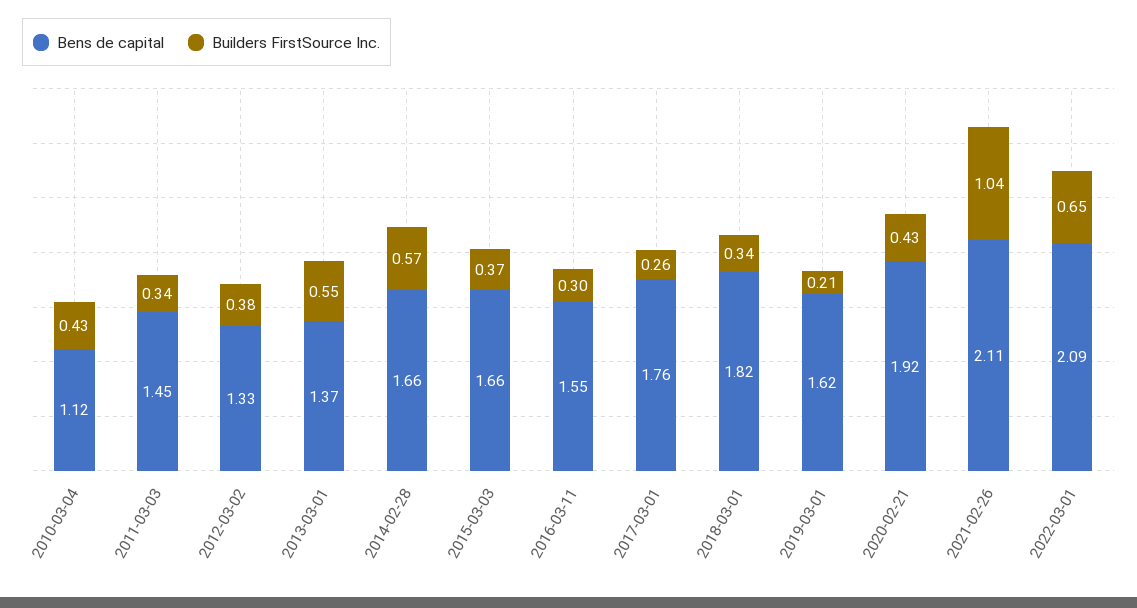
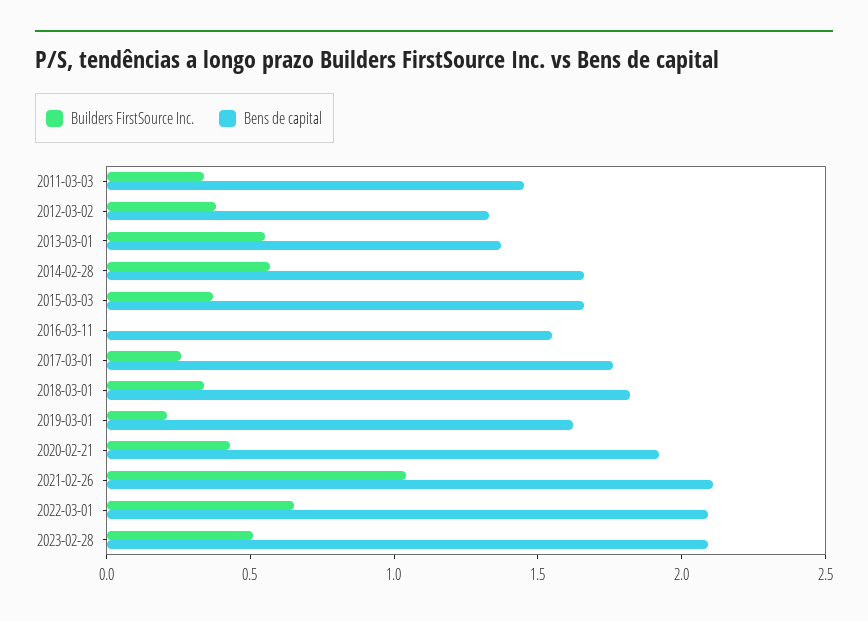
Bens de capital, 2010-03-04: 1.12 -> none
Builders FirstSource Inc., 2010-03-04: 0.43 -> none
Builders FirstSource Inc., 2016-03-11: 0.3 -> 0
Builders FirstSource Inc., 2023-02-28: none -> 0.5
Bens de capital, 2023-02-28: none -> 2.1

